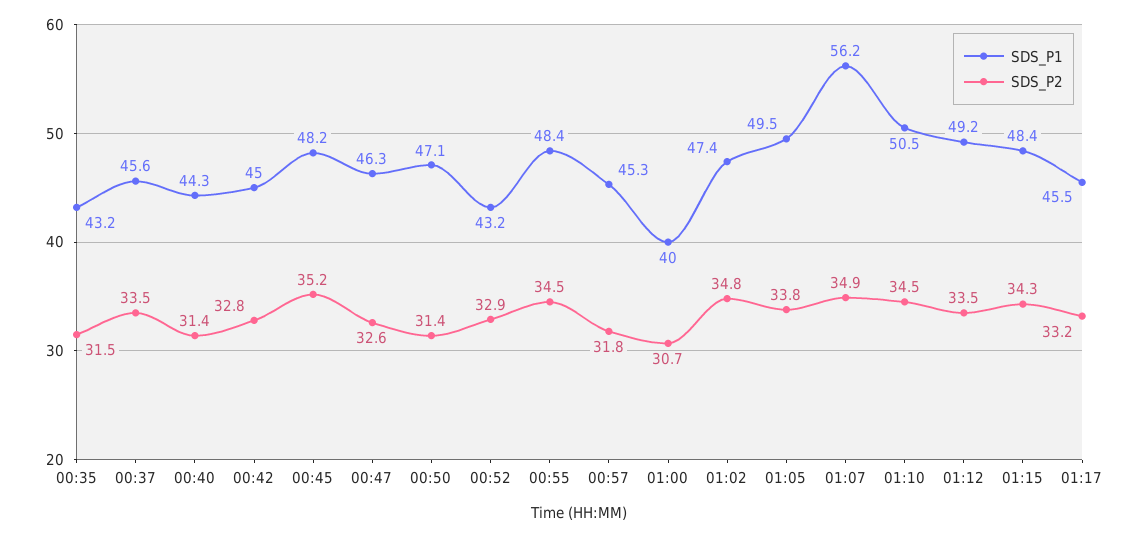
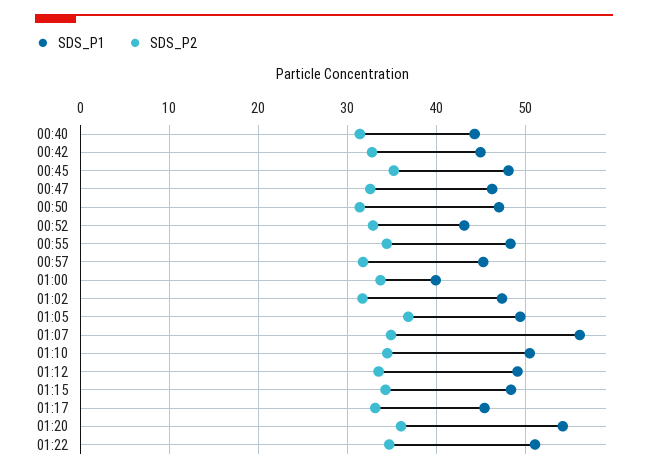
SDS_P1, 00:35: 43.2 -> none
SDS_P2, 00:35: 31.5 -> none
SDS_P1, 00:37: 45.6 -> none
SDS_P2, 00:37: 33.5 -> none
SDS_P2, 01:00: 30.7 -> 34
SDS_P2, 01:02: 34.8 -> 32
SDS_P2, 01:05: 33.8 -> 37
SDS_P1, 01:20: none -> 54
SDS_P2, 01:20: none -> 36
SDS_P1, 01:22: none -> 51
SDS_P2, 01:22: none -> 35

